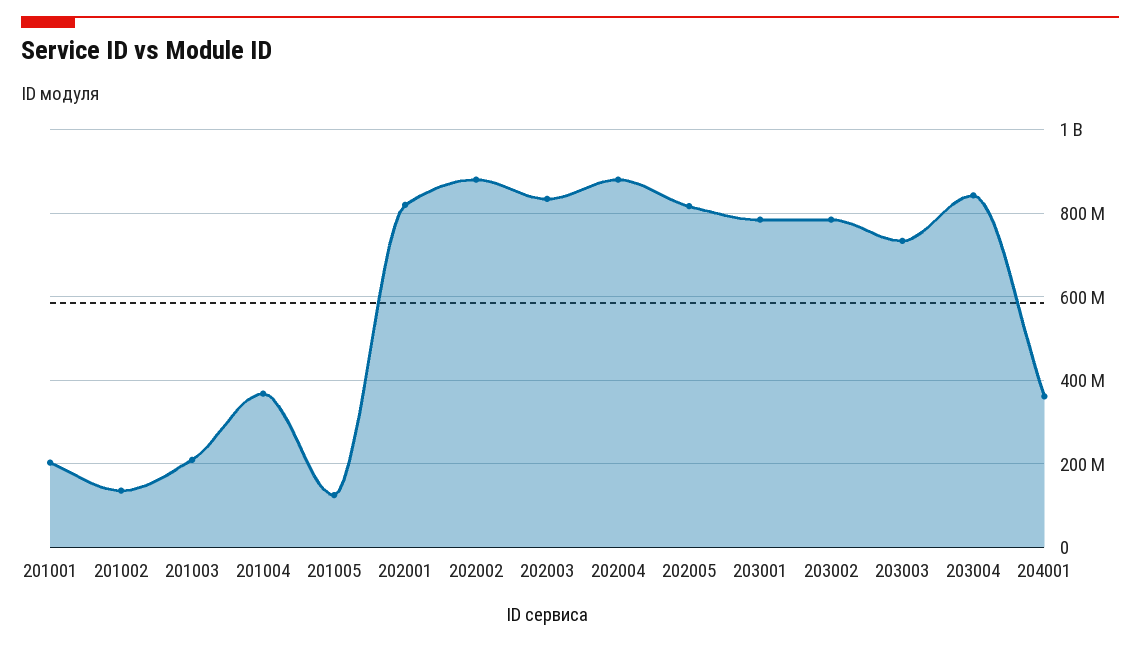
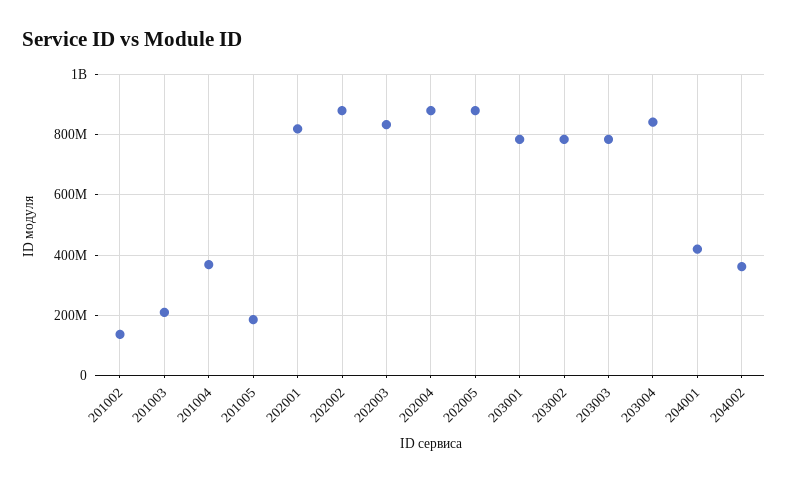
201001: 200000000 -> none
201005: 120000000 -> 180000000
202005: 820000000 -> 880000000
203003: 740000000 -> 780000000
204001: 360000000 -> 420000000
204002: none -> 360000000

